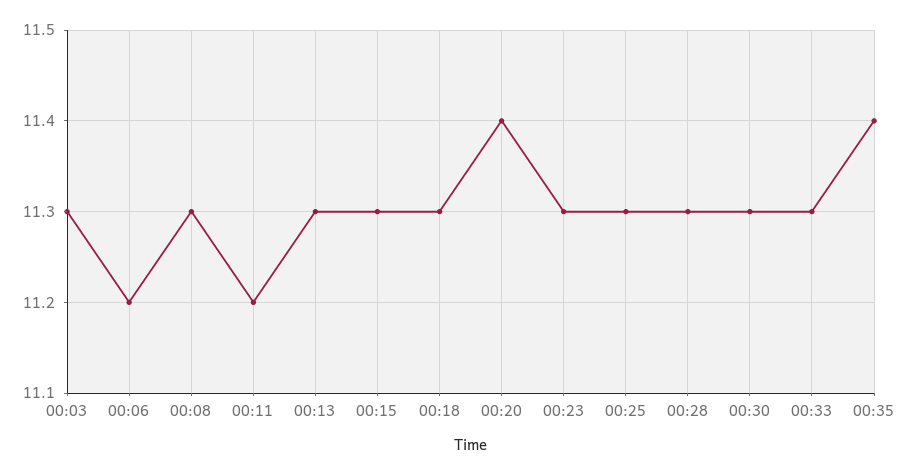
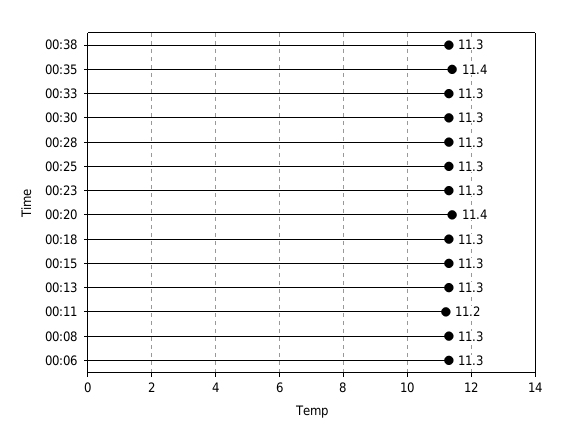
00:03: 11.3 -> none
00:06: 11.2 -> 11.3
00:38: none -> 11.3

